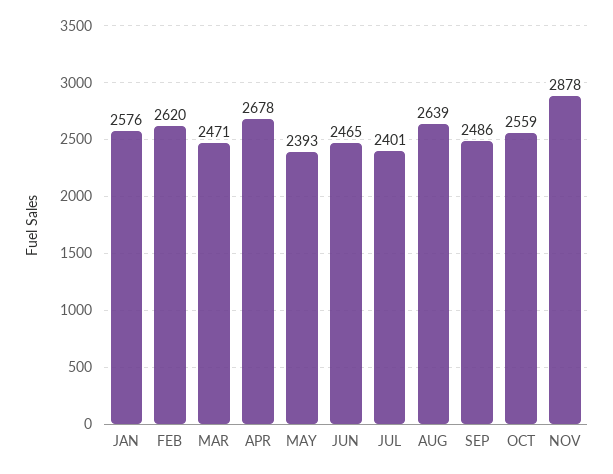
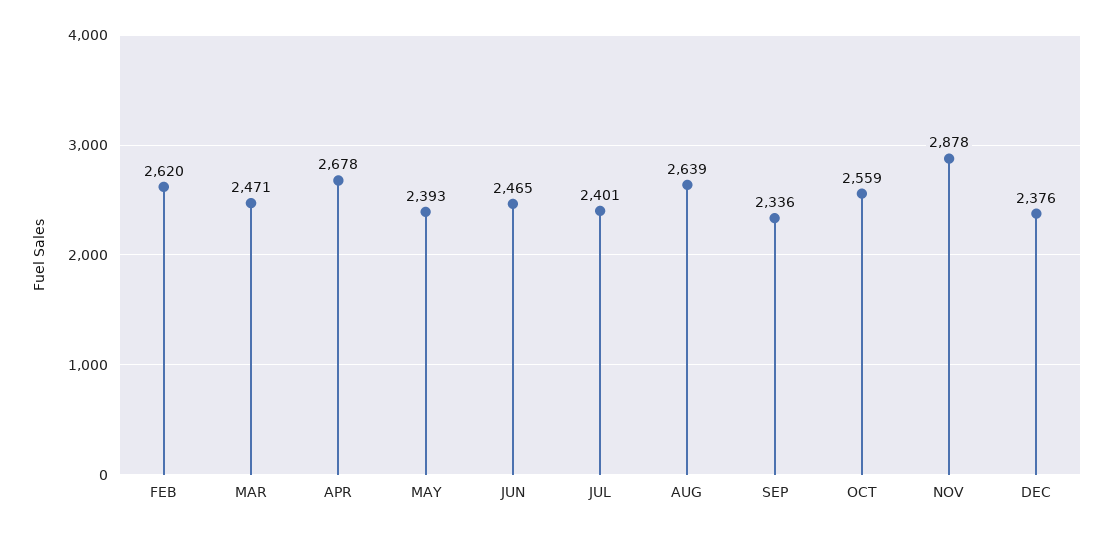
JAN: 2576 -> none
SEP: 2486 -> 2336
DEC: none -> 2376

